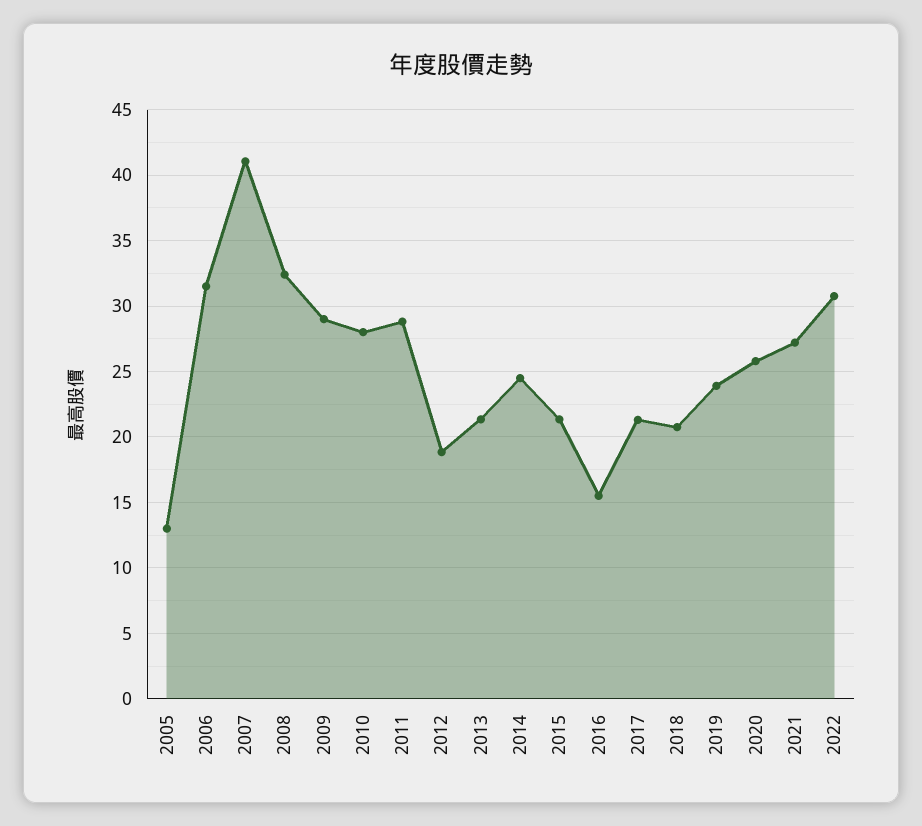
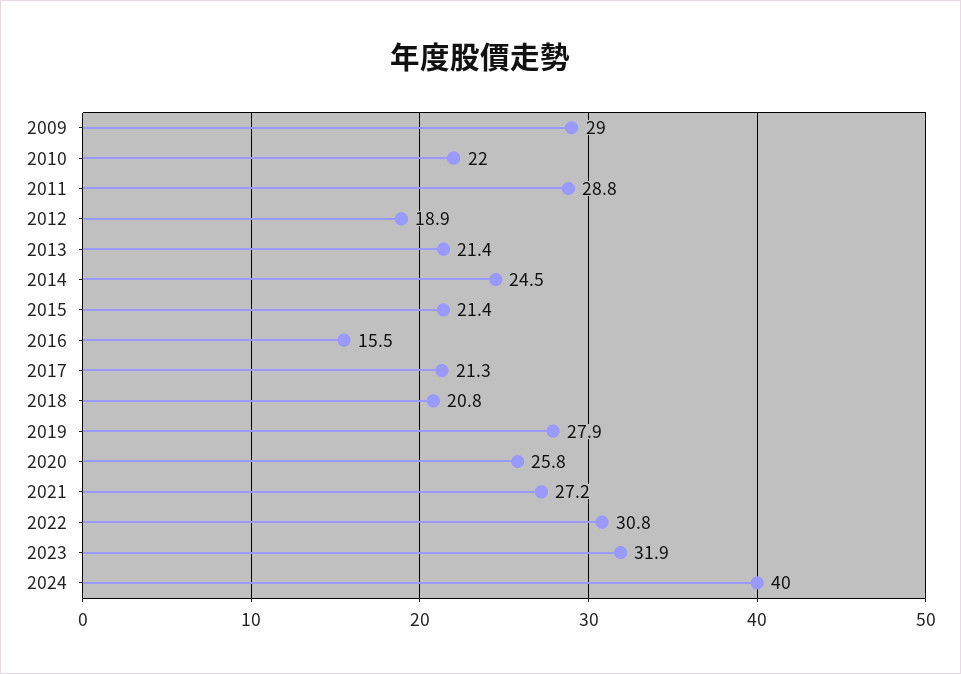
2005: 13 -> none
2006: 31.5 -> none
2007: 41 -> none
2008: 32.5 -> none
2010: 28 -> 22
2019: 24 -> 27.9
2023: none -> 31.9
2024: none -> 40

